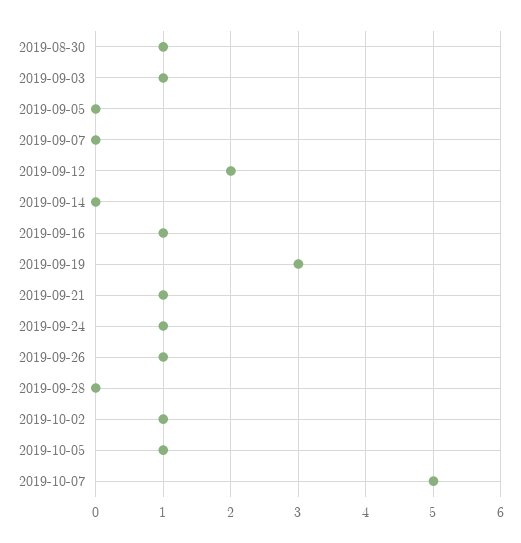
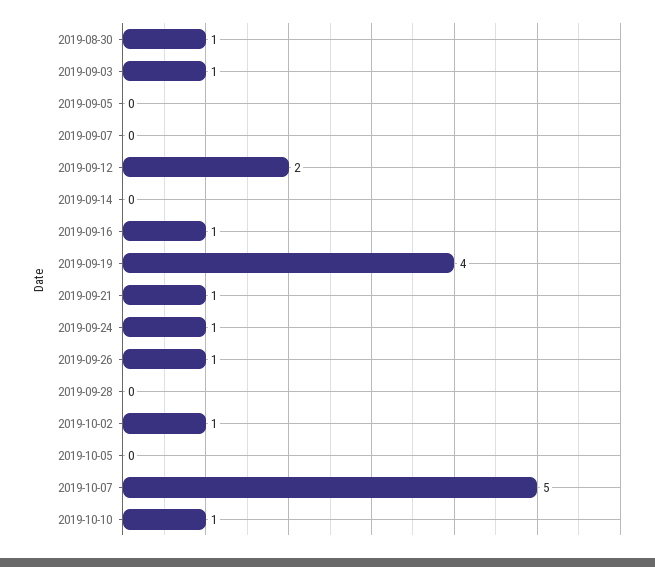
2019-09-19: 3 -> 4
2019-10-05: 1 -> 0
2019-10-10: none -> 1

